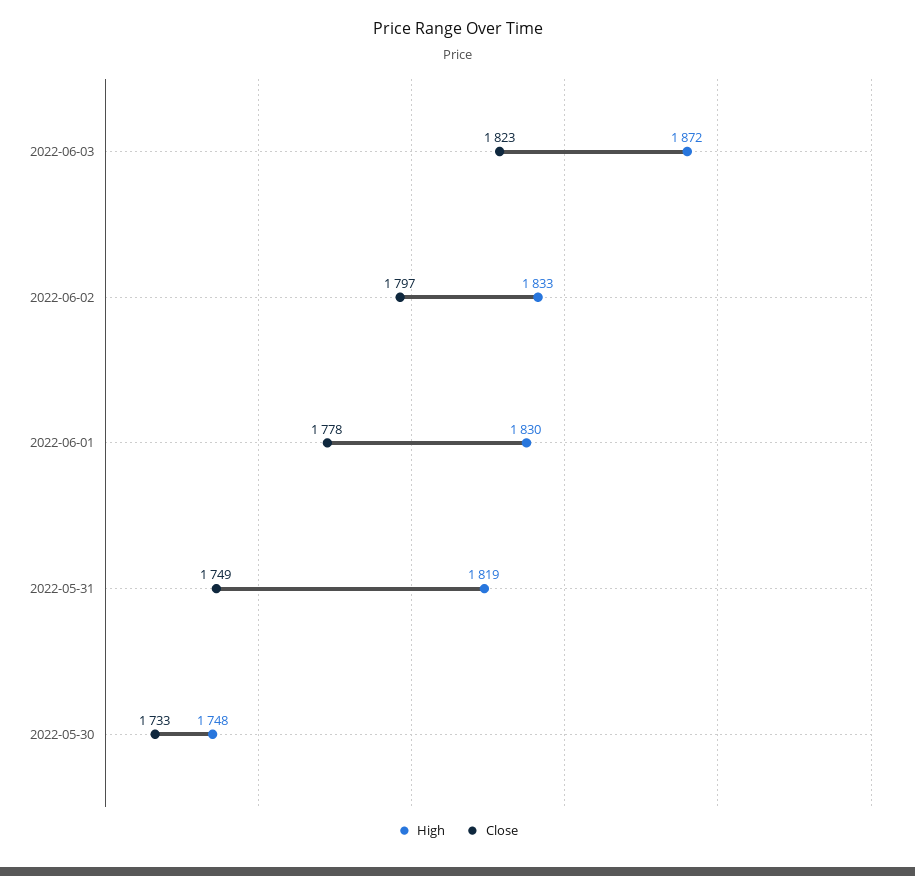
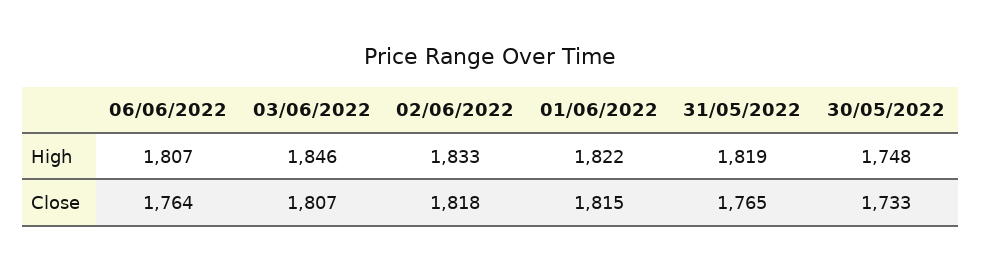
High, 2022-06-03: 1872 -> 1846
Close, 2022-06-03: 1823 -> 1807
Close, 2022-06-02: 1797 -> 1818
High, 2022-06-01: 1830 -> 1822
Close, 2022-06-01: 1778 -> 1815
Close, 2022-05-31: 1749 -> 1765
High, 06/06/2022: none -> 1807
Close, 06/06/2022: none -> 1764

